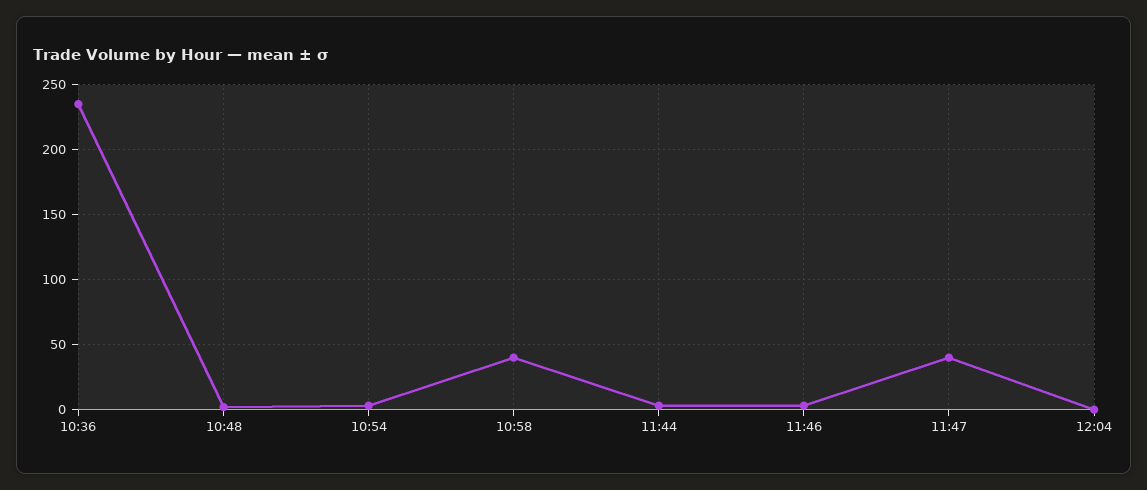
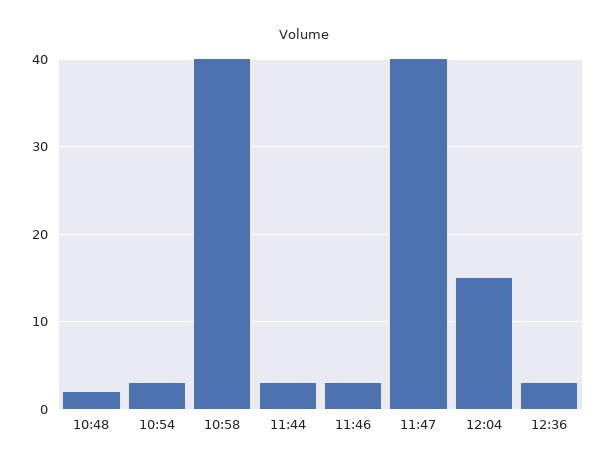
10:36: 235 -> none
12:04: 0 -> 15
12:36: none -> 3

